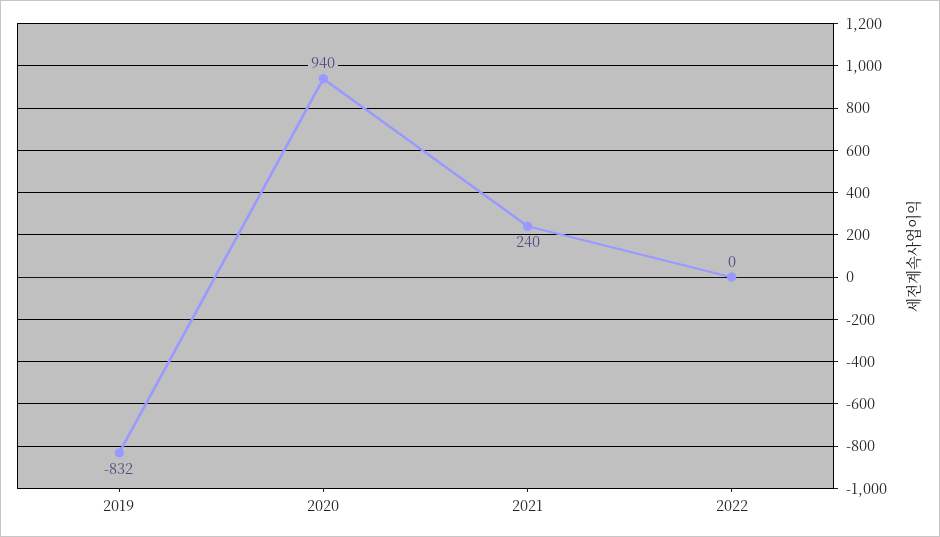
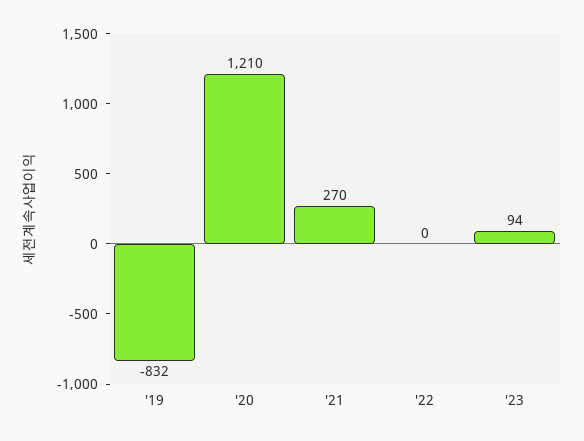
2020: 940 -> 1210
2021: 240 -> 270
'23: none -> 94

